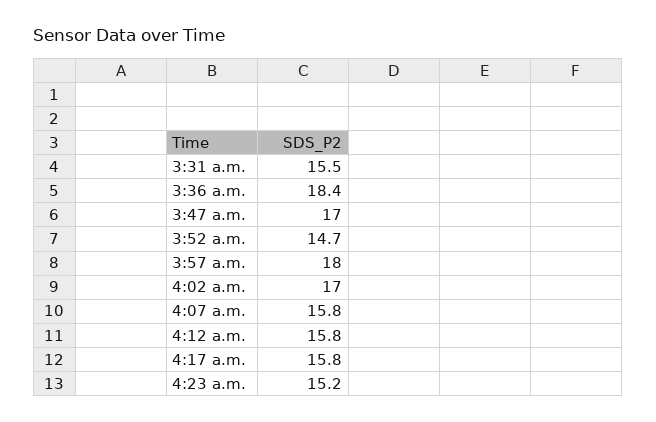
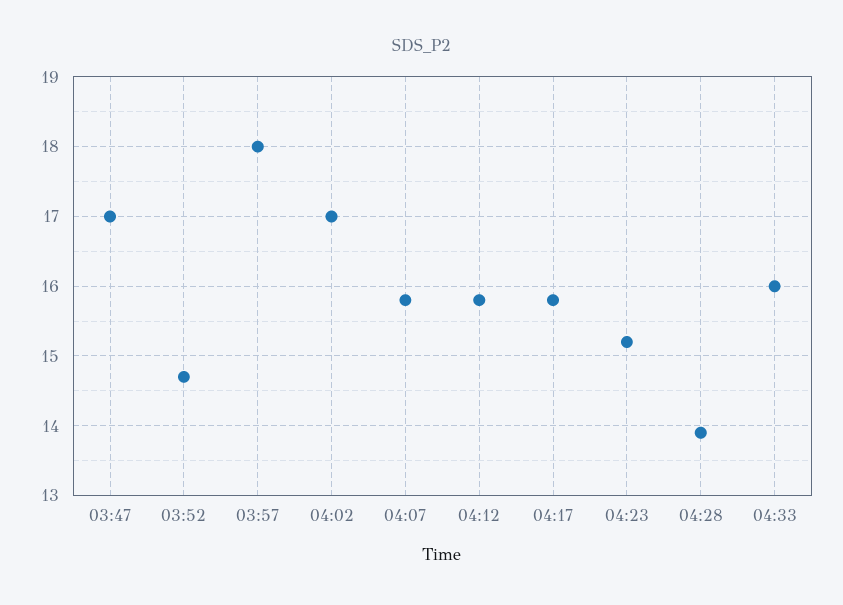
3:31 a.m.: 15.5 -> none
3:36 a.m.: 18.4 -> none
04:28: none -> 13.9
04:33: none -> 16

